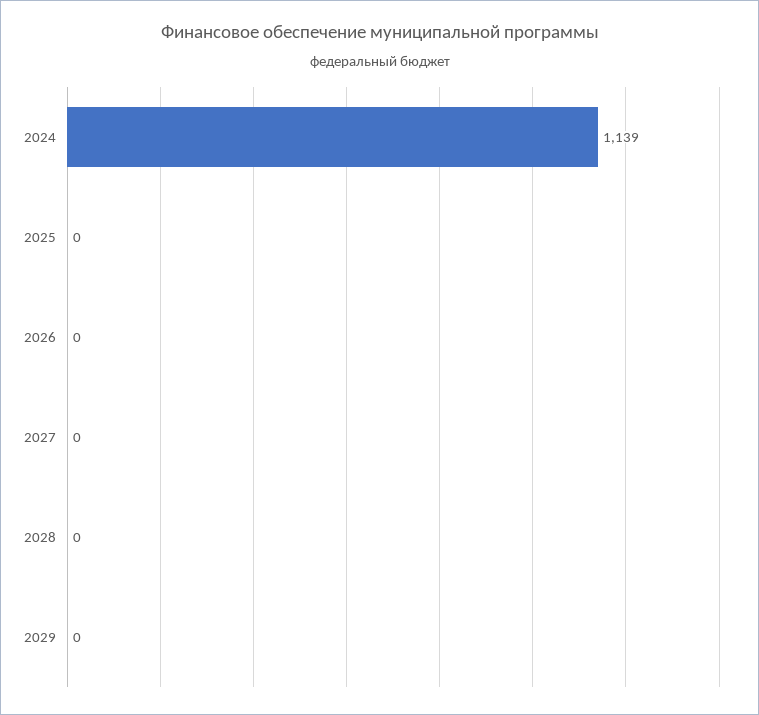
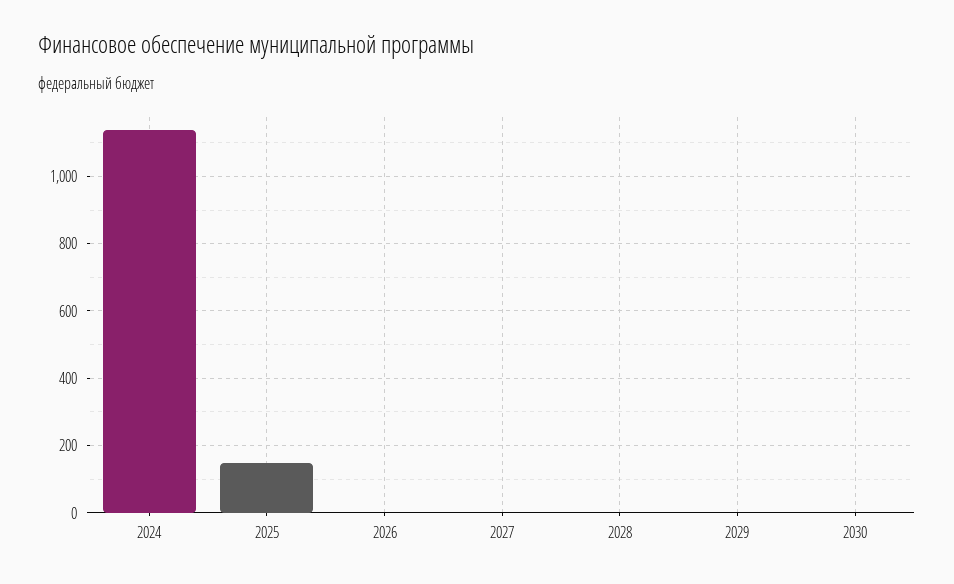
2025: 0 -> 140
2030: none -> 0

